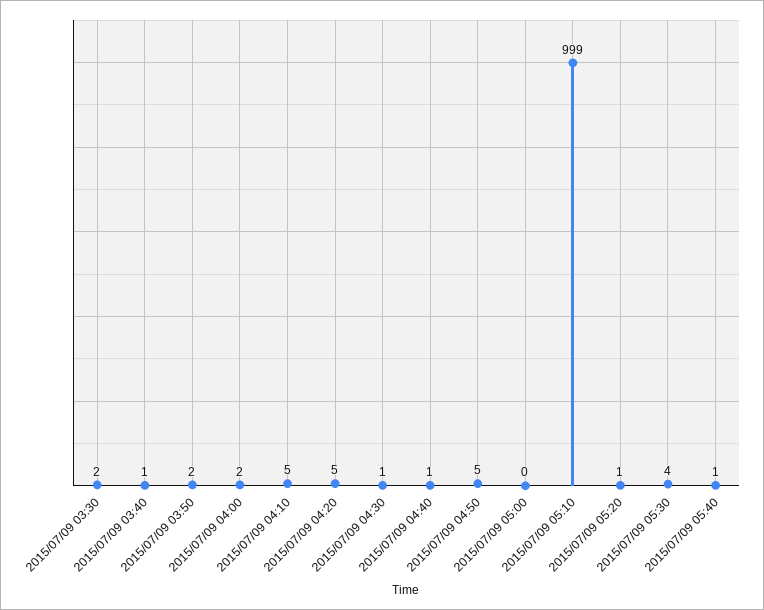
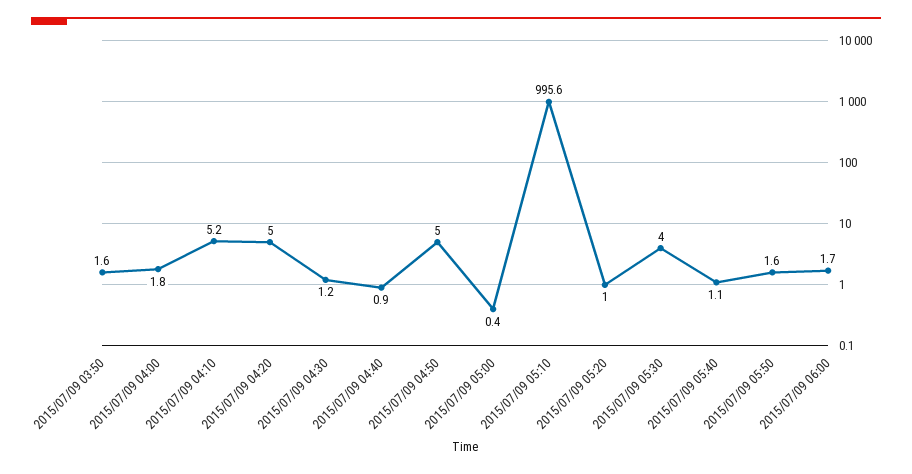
2015/07/09 03:30: 2 -> none
2015/07/09 03:40: 1 -> none
2015/07/09 05:10: 999 -> 995.6
2015/07/09 05:50: none -> 1.6
2015/07/09 06:00: none -> 1.7

